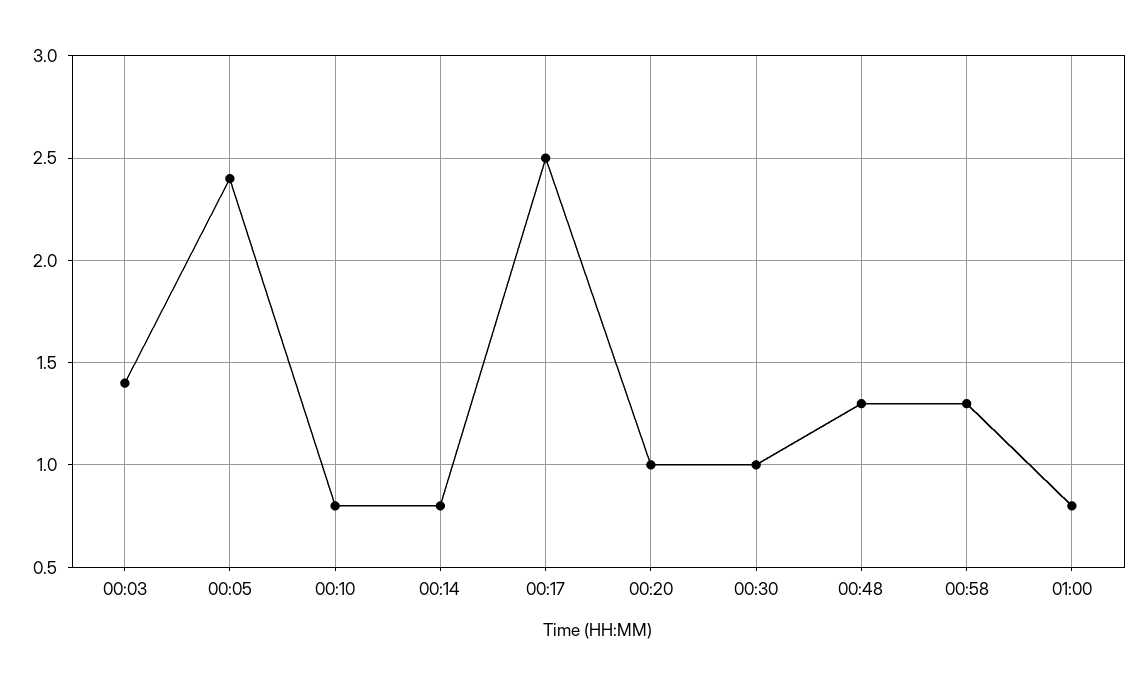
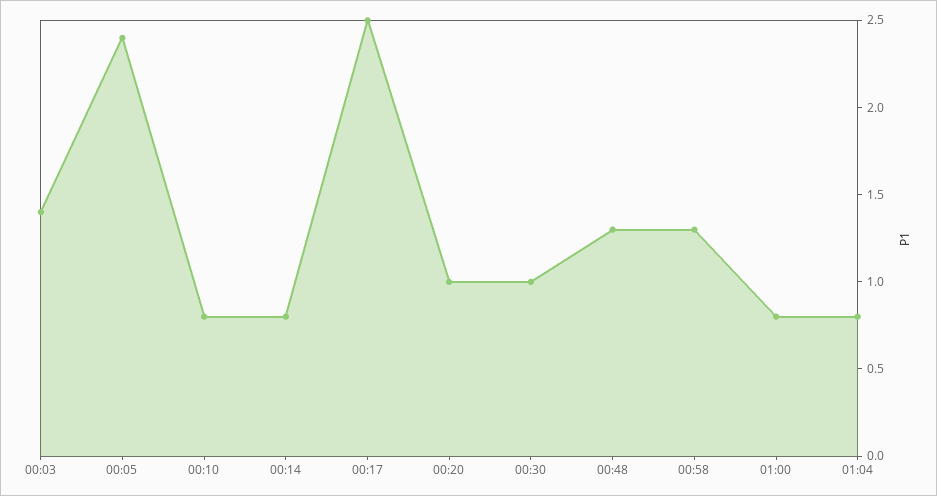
01:04: none -> 0.8

